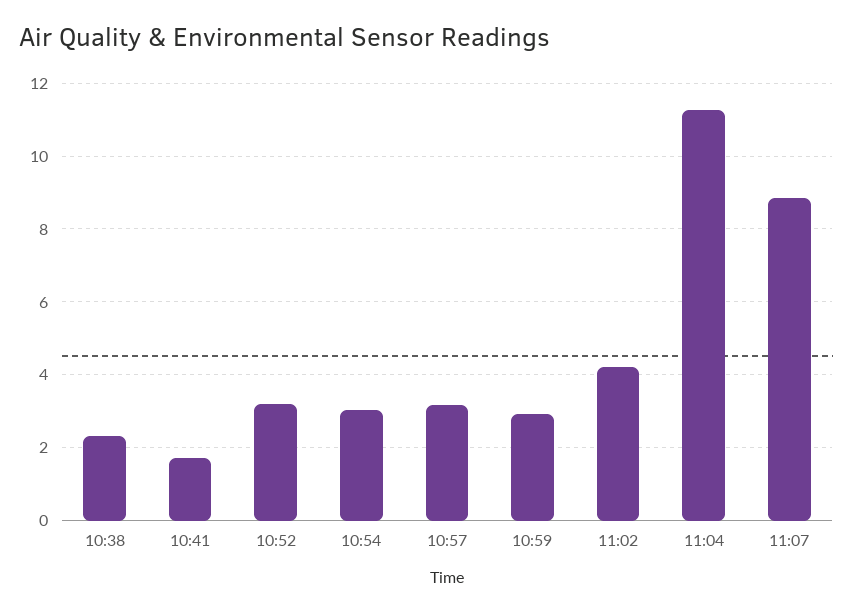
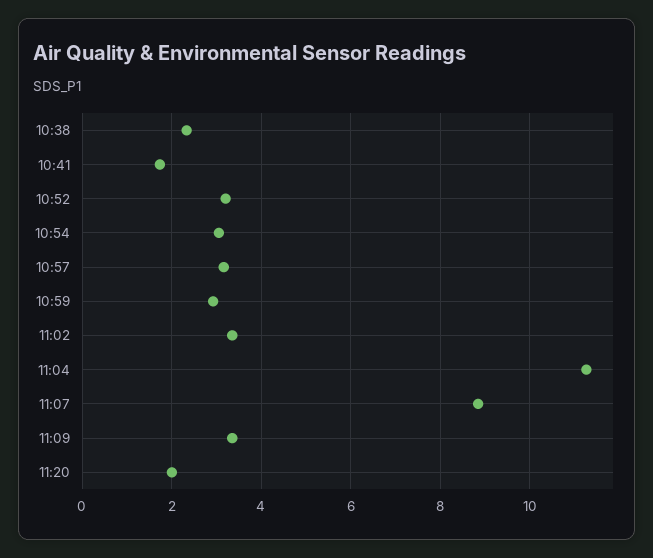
11:02: 4.2 -> 3.4
11:09: none -> 3.4
11:20: none -> 2

